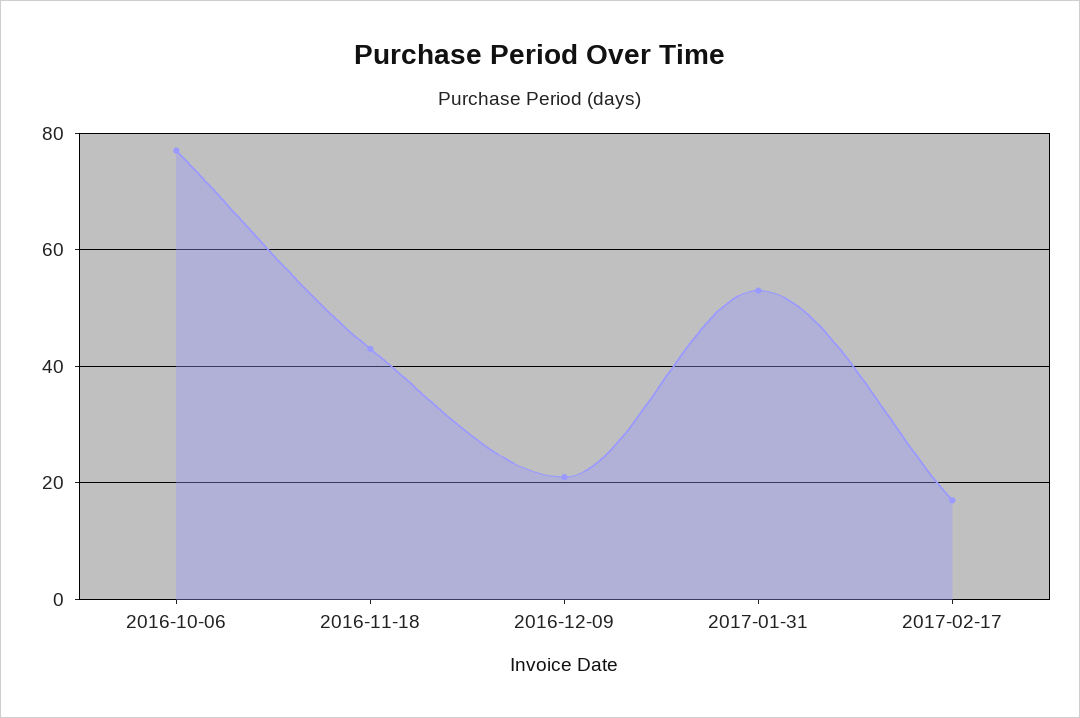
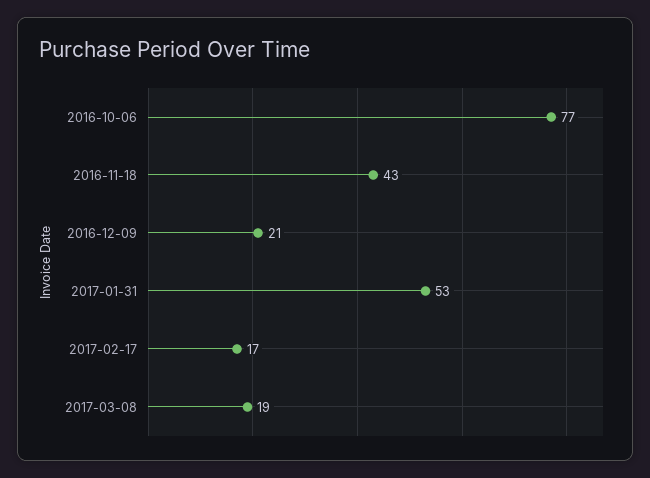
2017-03-08: none -> 19

